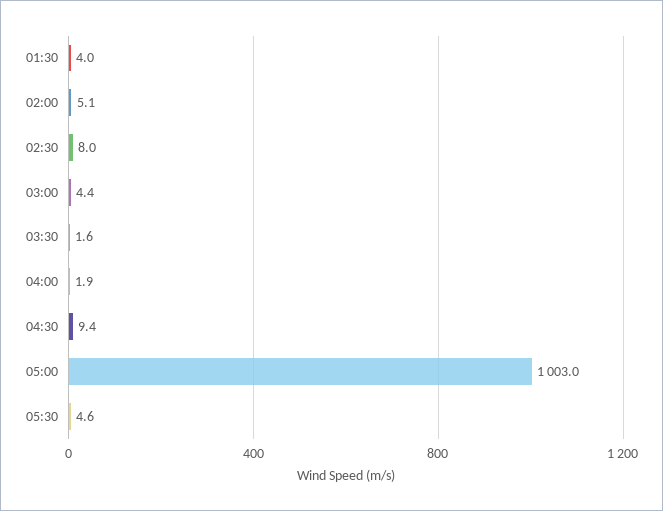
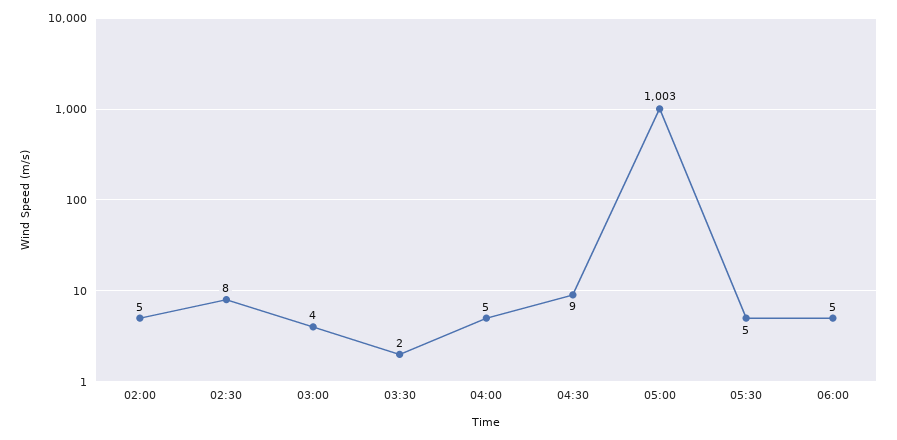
01:30: 4 -> none
04:00: 1.9 -> 5
06:00: none -> 5

